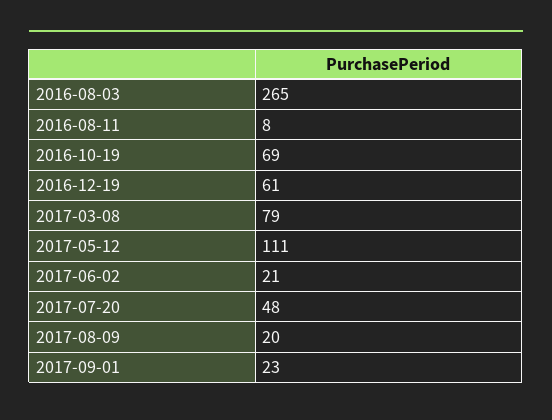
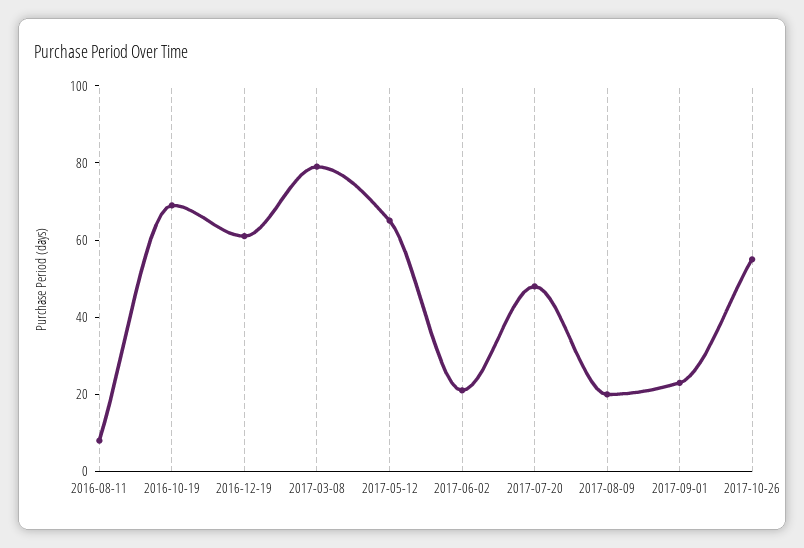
2016-08-03: 265 -> none
2017-05-12: 111 -> 65
2017-10-26: none -> 55

